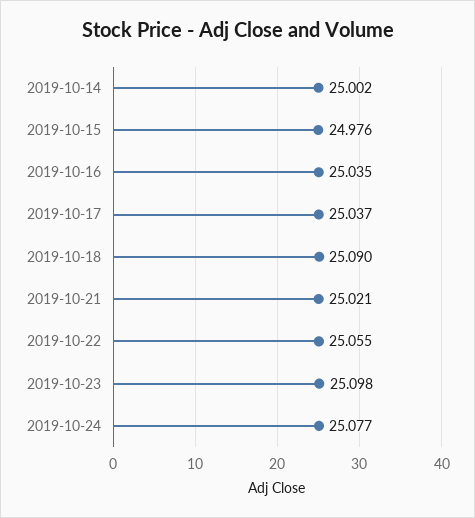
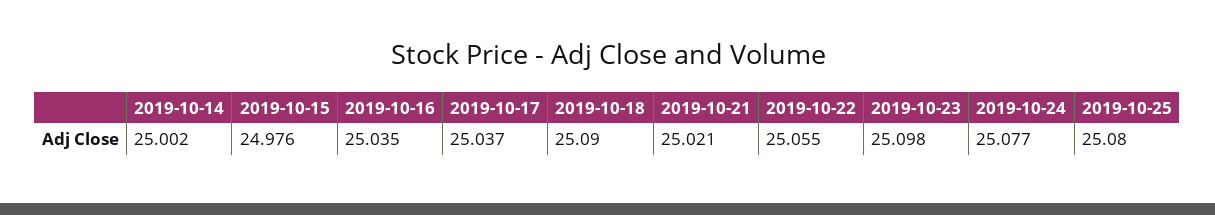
2019-10-25: none -> 25.08

